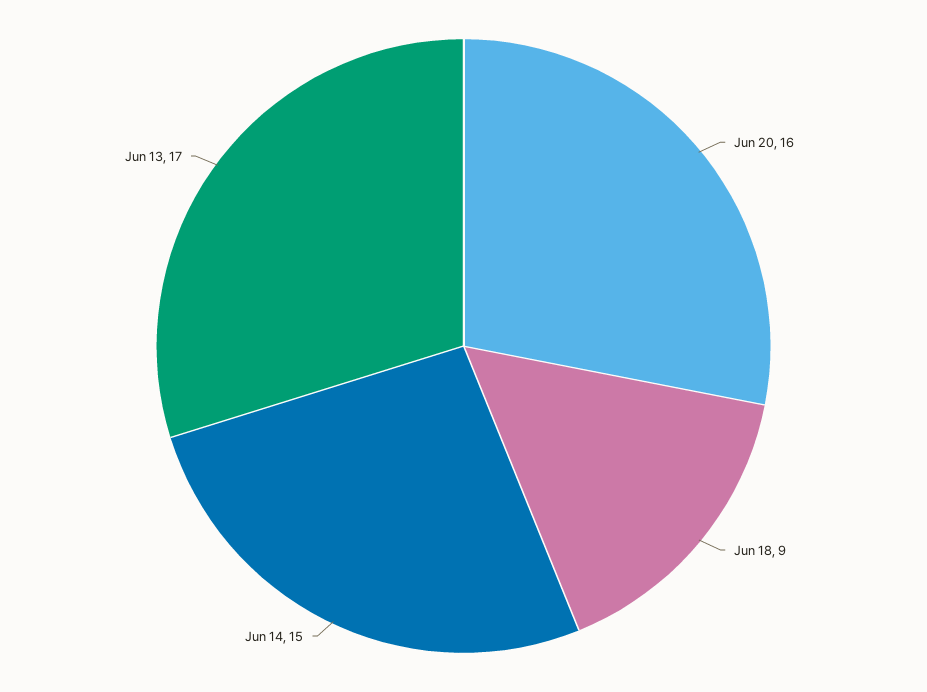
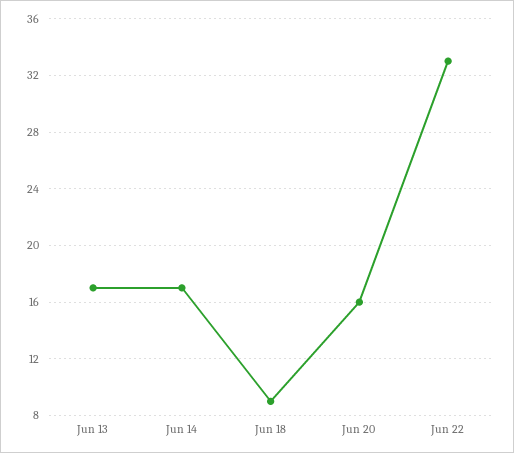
Jun 14: 15 -> 17
Jun 22: none -> 33

